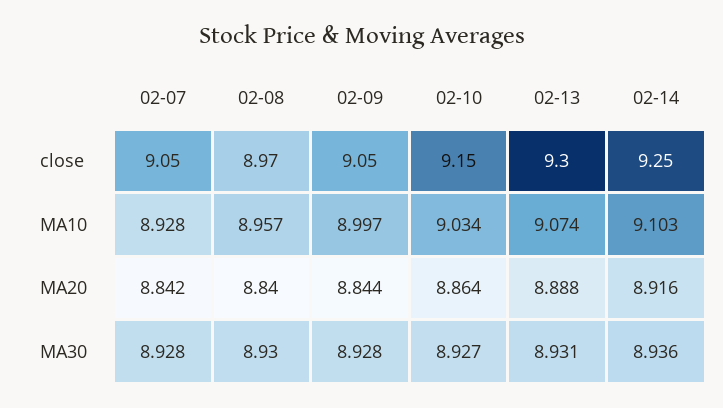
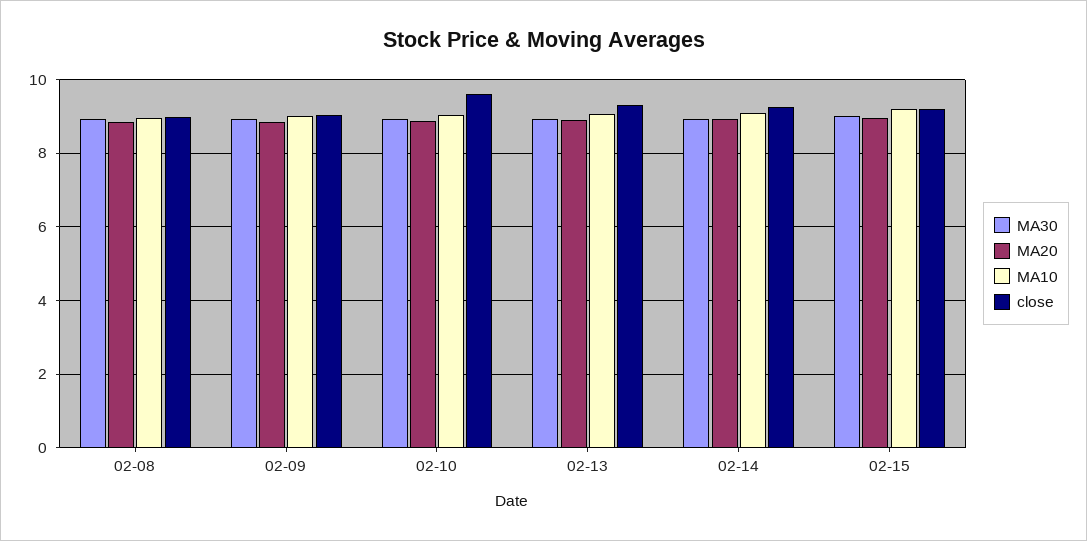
close, 02-07: 9.05 -> none
close, 02-10: 9.15 -> 9.6
MA10, 02-07: 8.928 -> none
MA20, 02-07: 8.842 -> none
MA30, 02-07: 8.928 -> none
MA30, 02-15: none -> 9
MA20, 02-15: none -> 9
MA10, 02-15: none -> 9.2
close, 02-15: none -> 9.2

